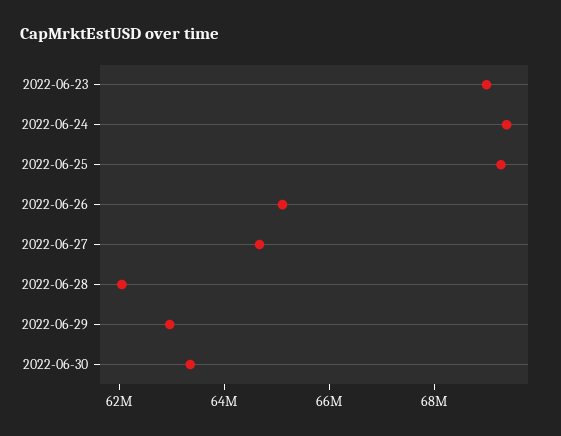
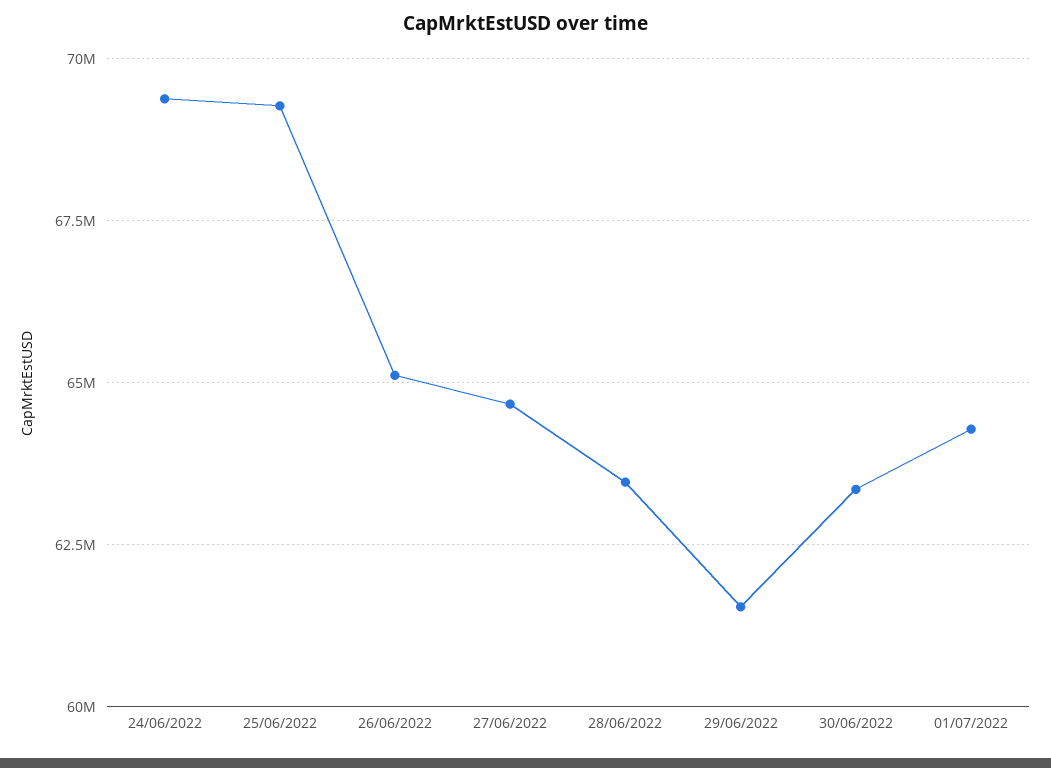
2022-06-23: 69000000 -> none
2022-06-28: 62000000 -> 63500000
2022-06-29: 63000000 -> 61500000
01/07/2022: none -> 64250000

